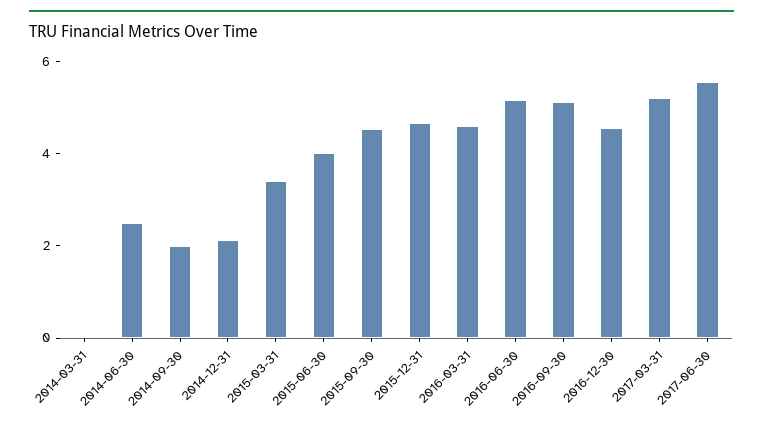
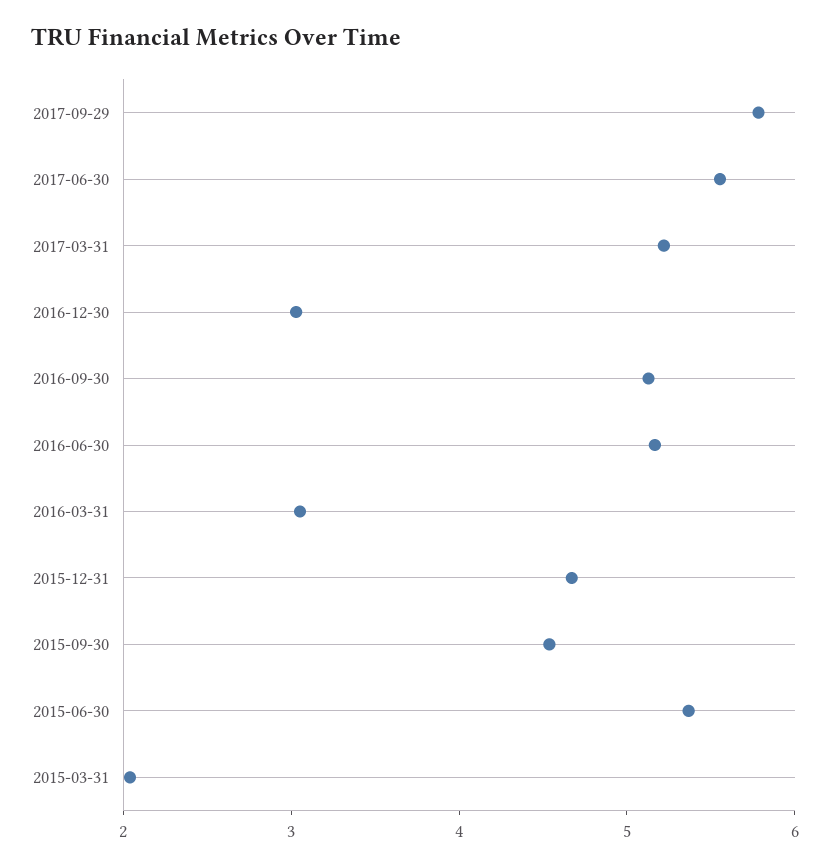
2014-03-31: 0 -> none
2014-06-30: 2.5 -> none
2014-09-30: 2 -> none
2014-12-31: 2 -> none
2015-03-31: 3.5 -> 2
2015-06-30: 4 -> 5.4
2016-03-31: 4.5 -> 3
2016-12-30: 4.5 -> 3
2017-09-29: none -> 5.8

